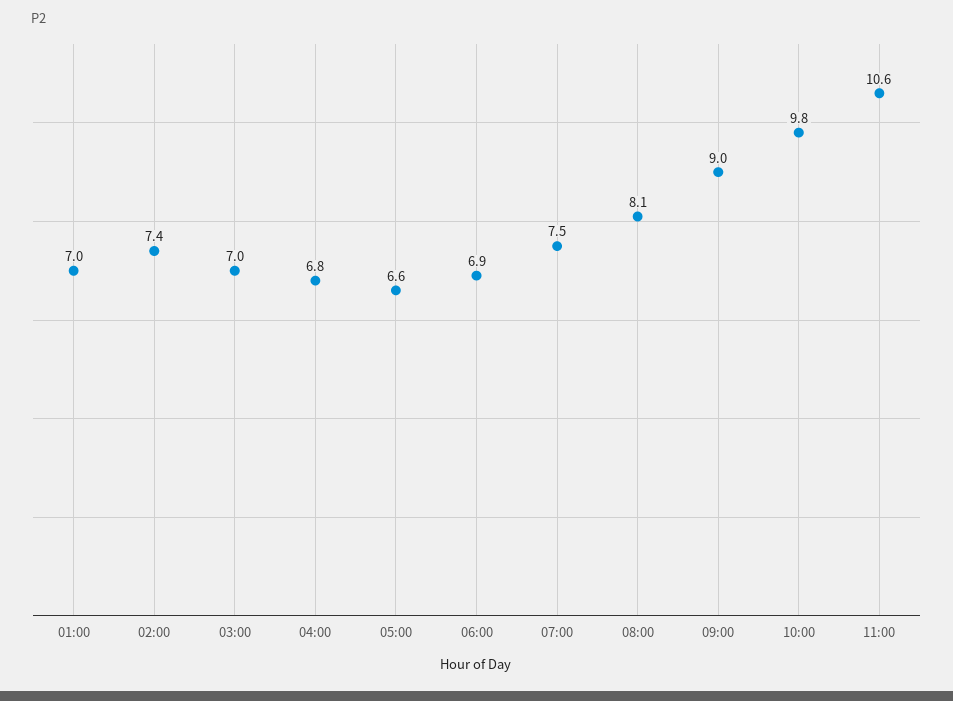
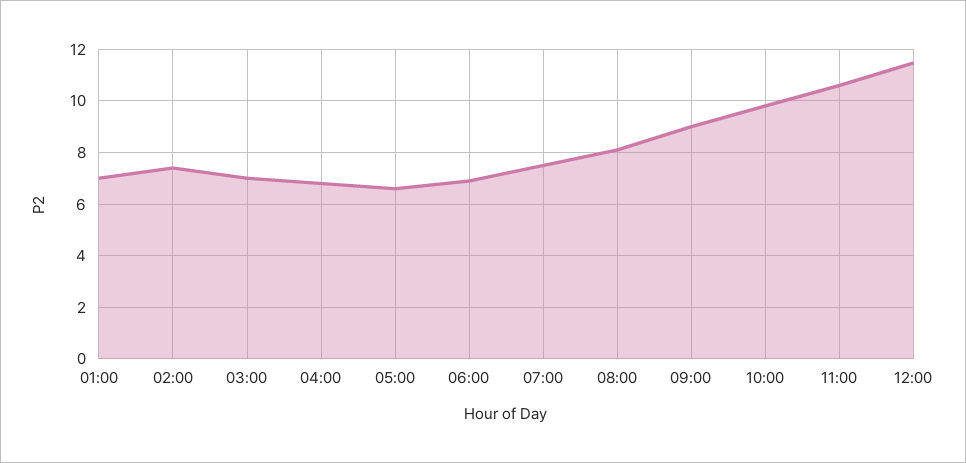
12:00: none -> 11.5

